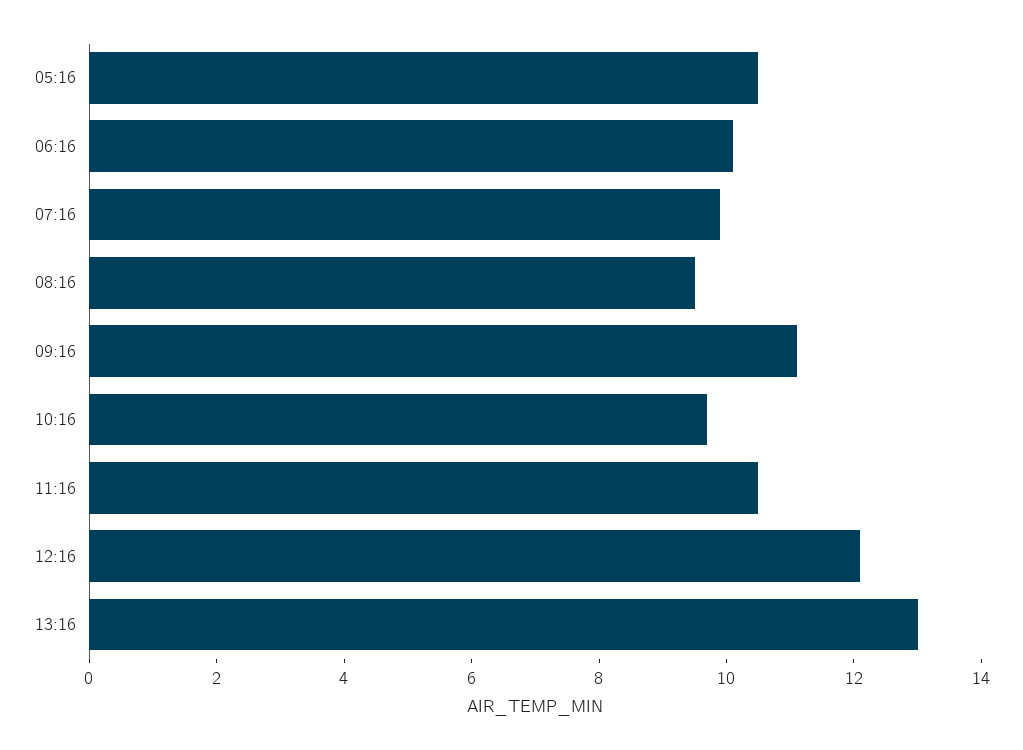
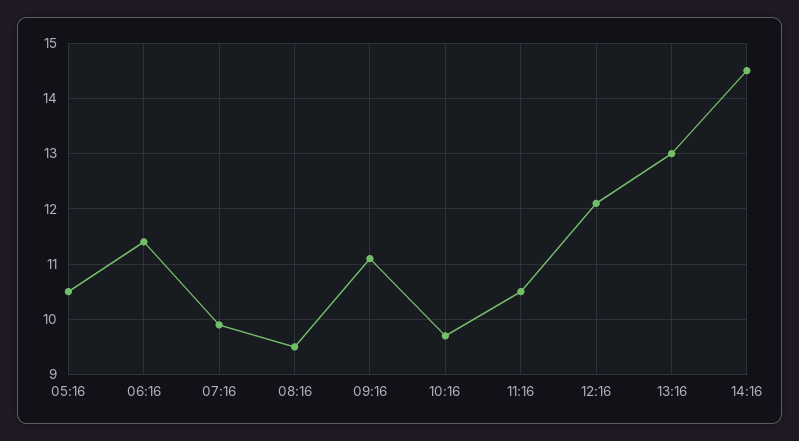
06:16: 10 -> 11.5
14:16: none -> 14.5

